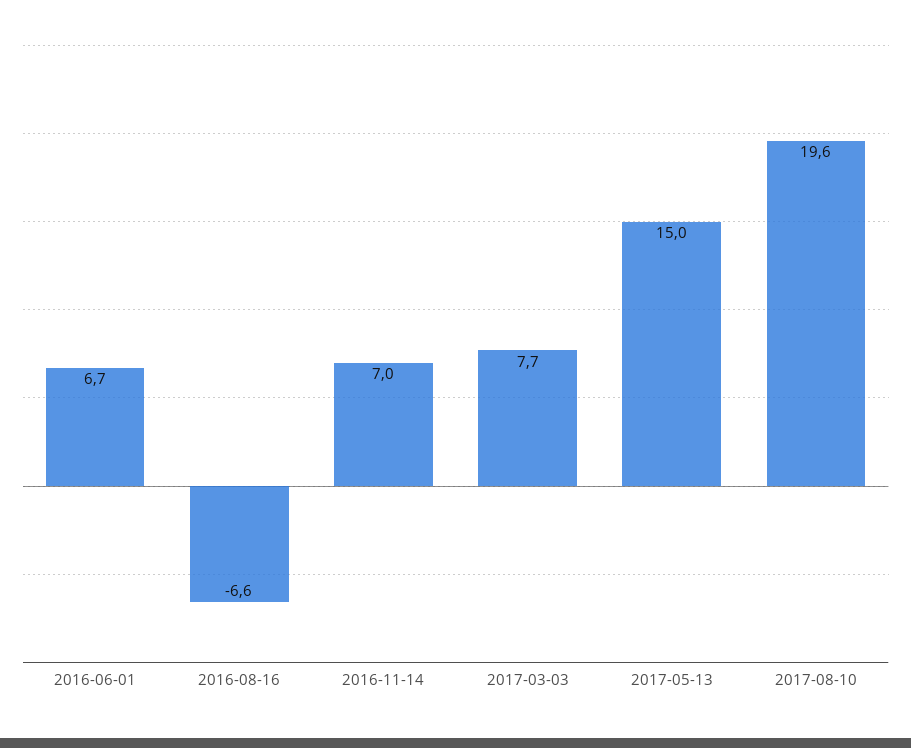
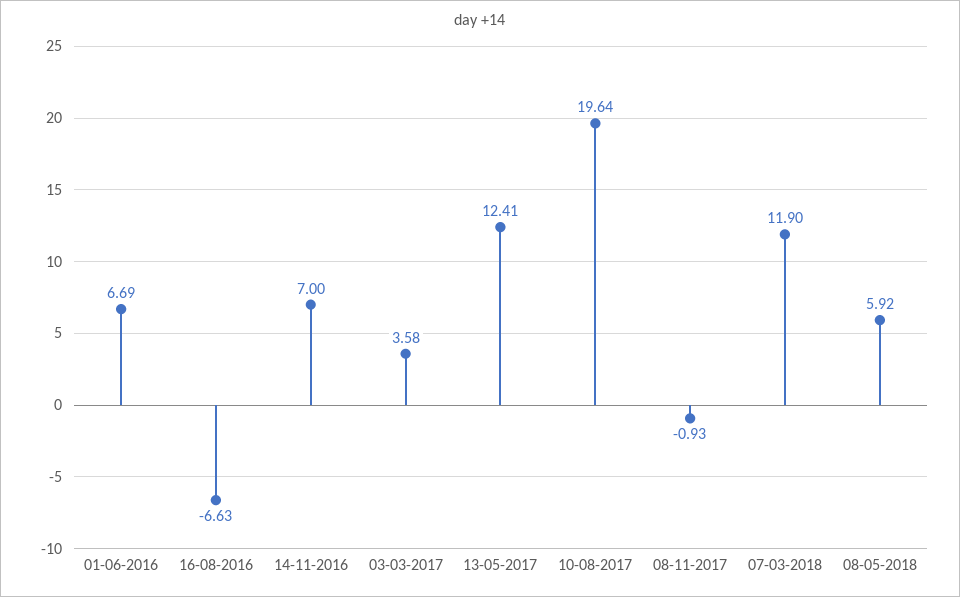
2017-03-03: 7.7 -> 3.58
2017-05-13: 15 -> 12.41
08-11-2017: none -> -0.93
07-03-2018: none -> 11.9
08-05-2018: none -> 5.92

